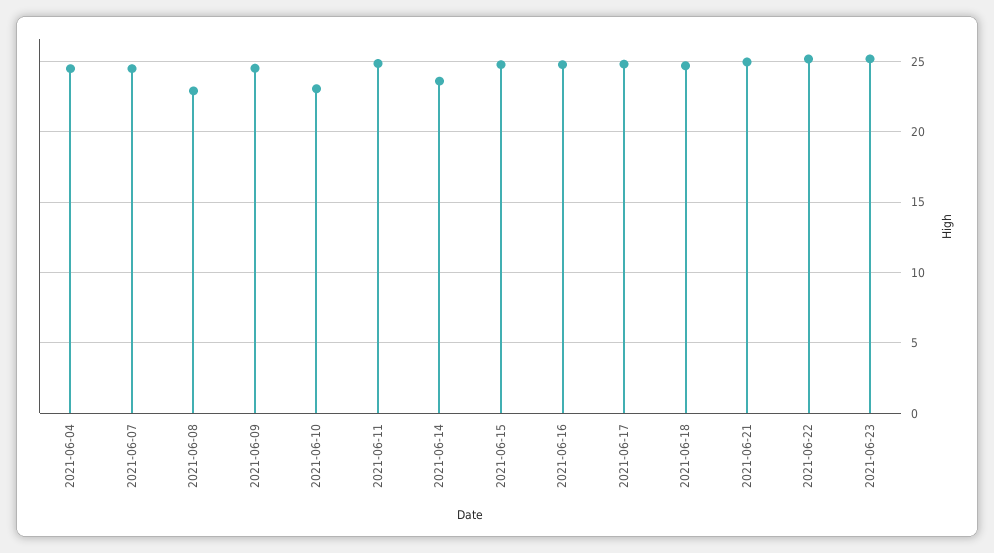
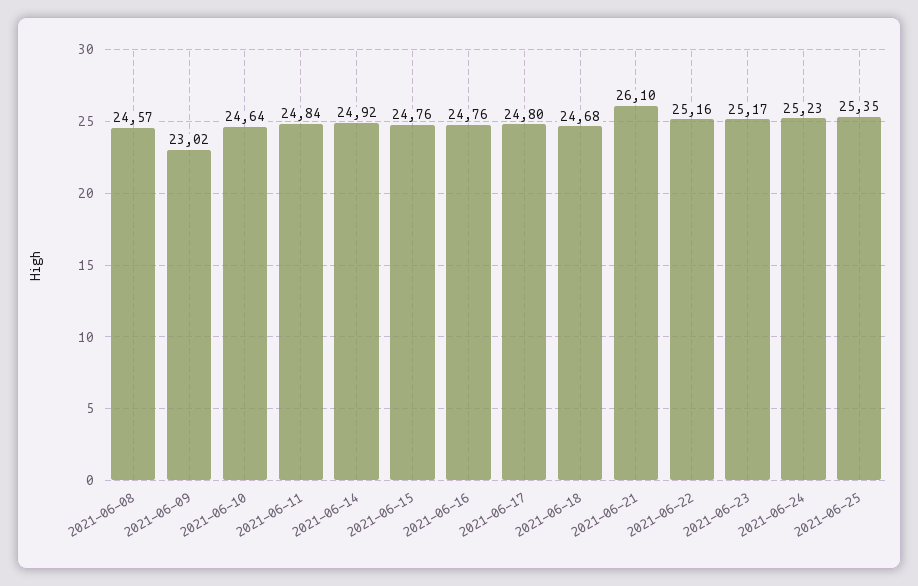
2021-06-04: 24.5 -> none
2021-06-07: 24.5 -> none
2021-06-08: 23 -> 24.57
2021-06-09: 24.5 -> 23.02
2021-06-10: 23 -> 24.64
2021-06-14: 23.5 -> 24.92
2021-06-21: 25 -> 26.1
2021-06-24: none -> 25.23
2021-06-25: none -> 25.35

